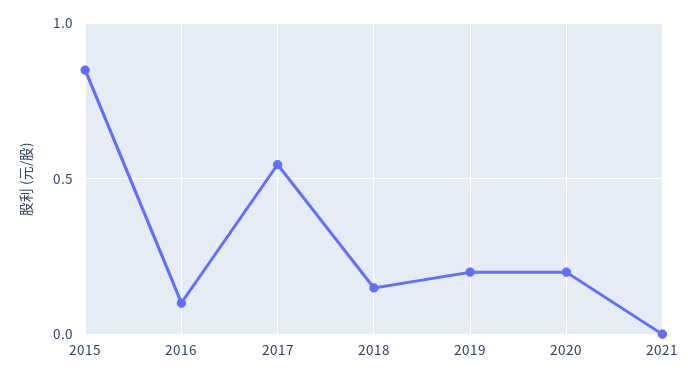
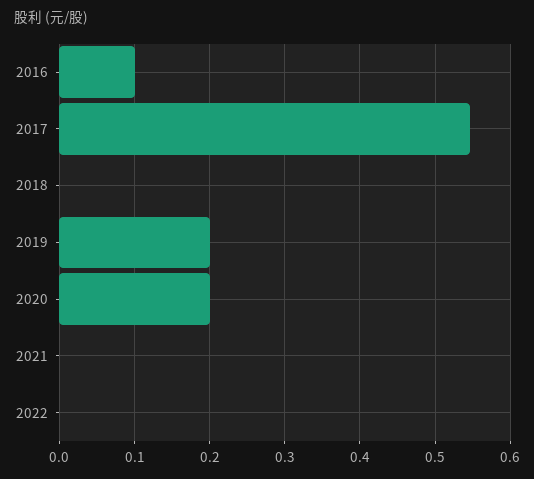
2015: 0.85 -> none
2018: 0.15 -> 0
2022: none -> 0

